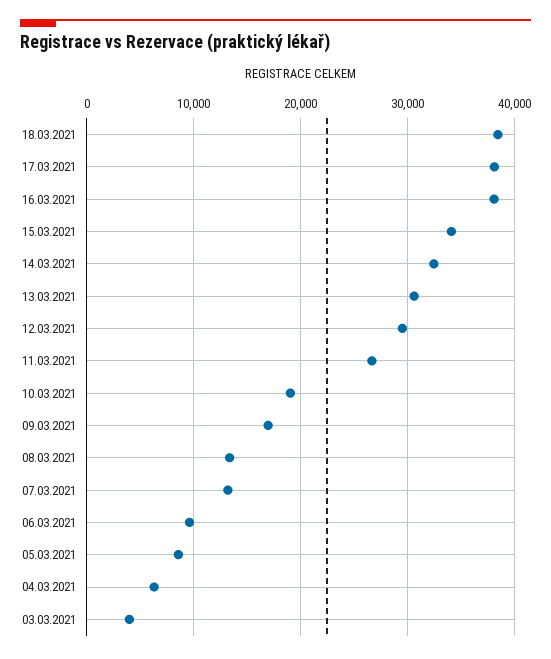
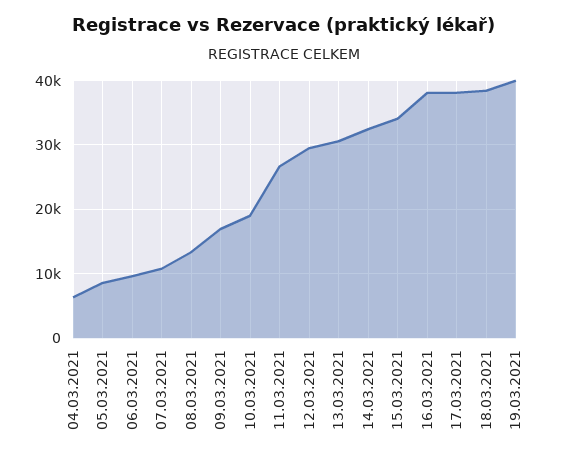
07.03.2021: 13000 -> 11000
03.03.2021: 4000 -> none
19.03.2021: none -> 40000

